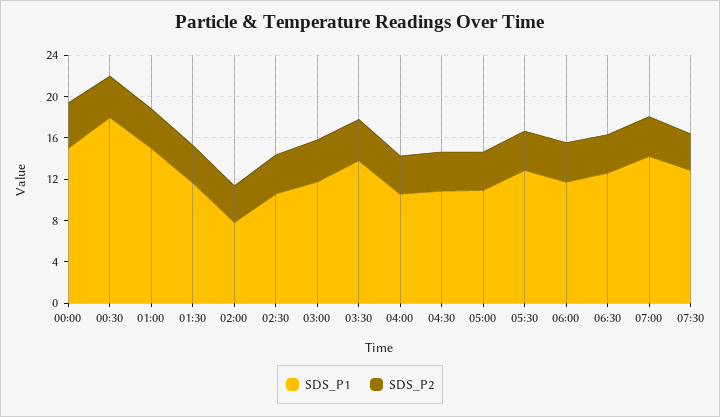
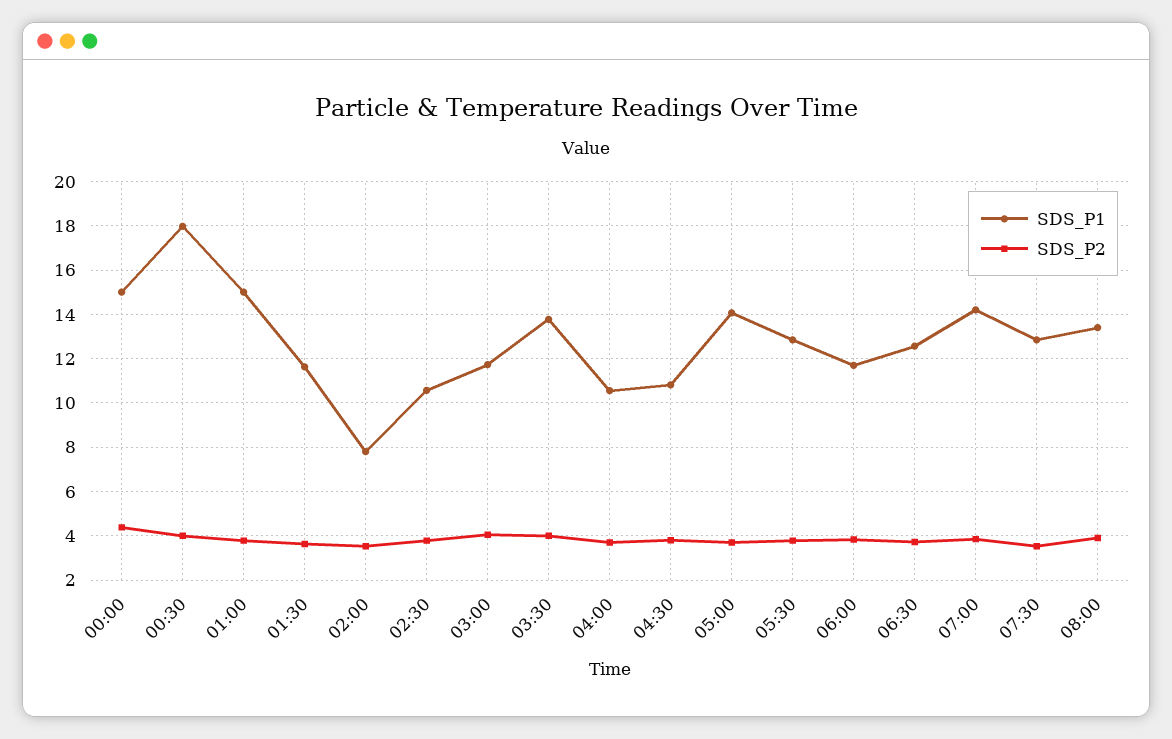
SDS_P1, 05:00: 11 -> 14
SDS_P1, 08:00: none -> 13.5
SDS_P2, 08:00: none -> 4

